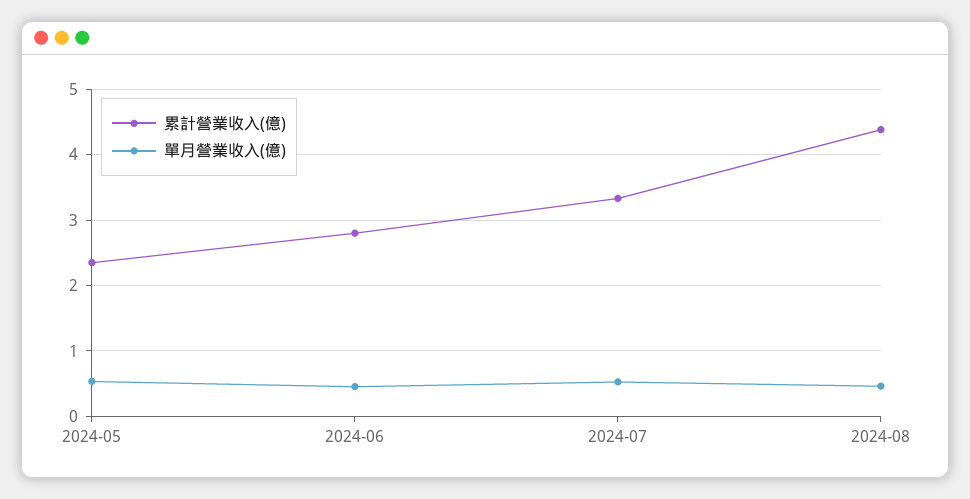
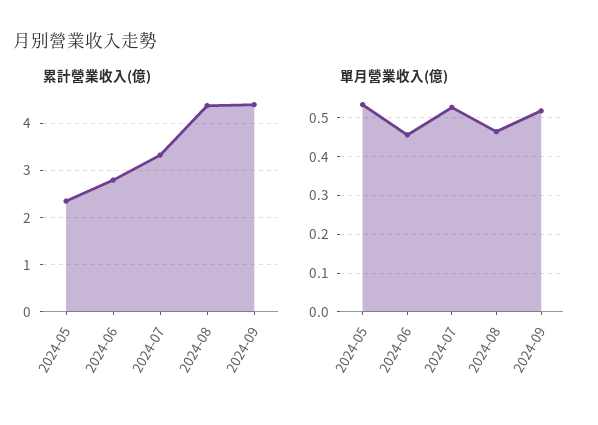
累計營業收入(億), 2024-09: none -> 4.4
單月營業收入(億), 2024-09: none -> 0.52

